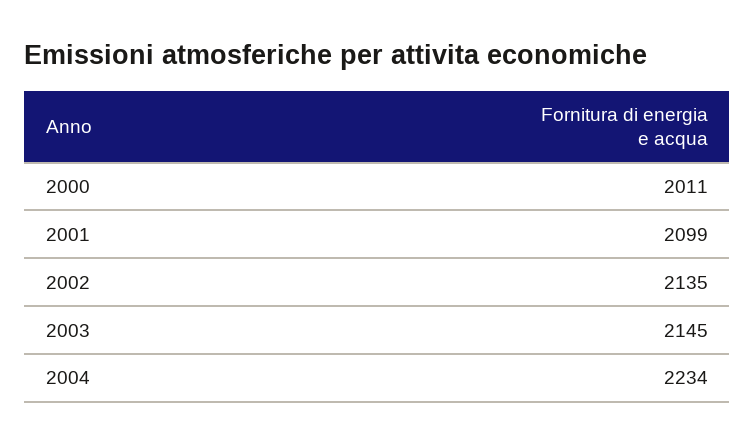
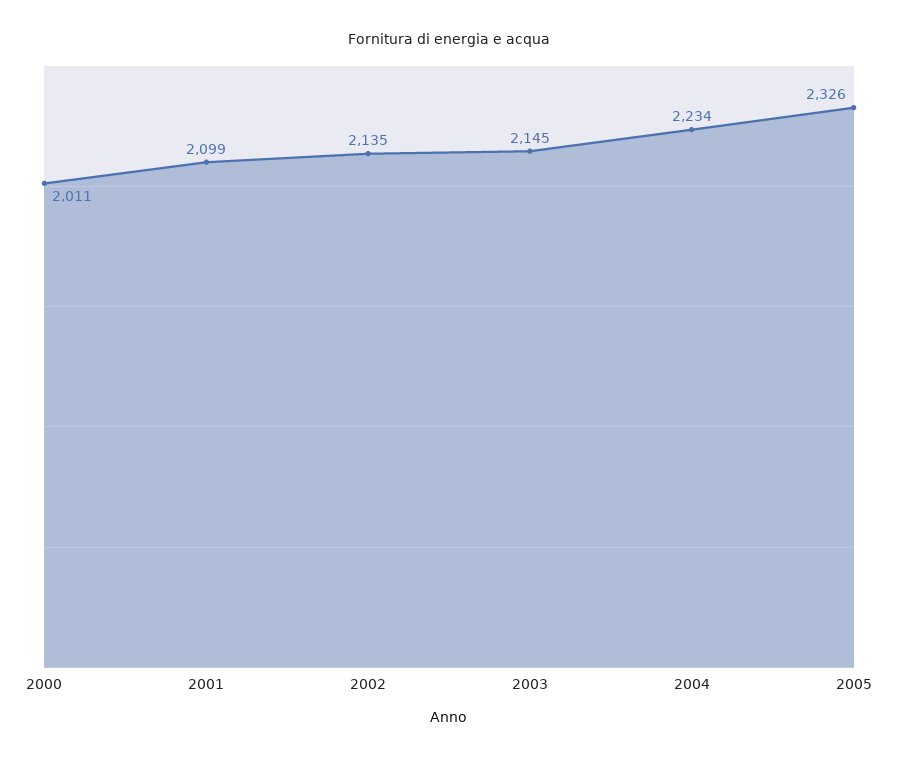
2005: none -> 2326

